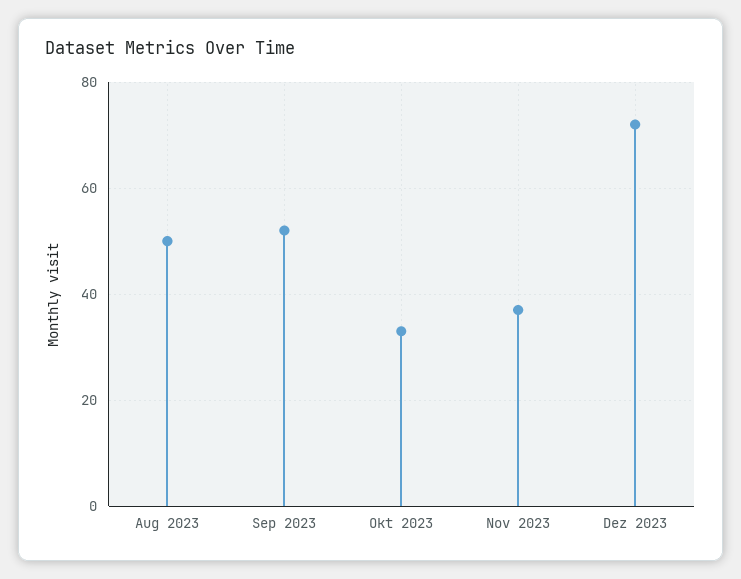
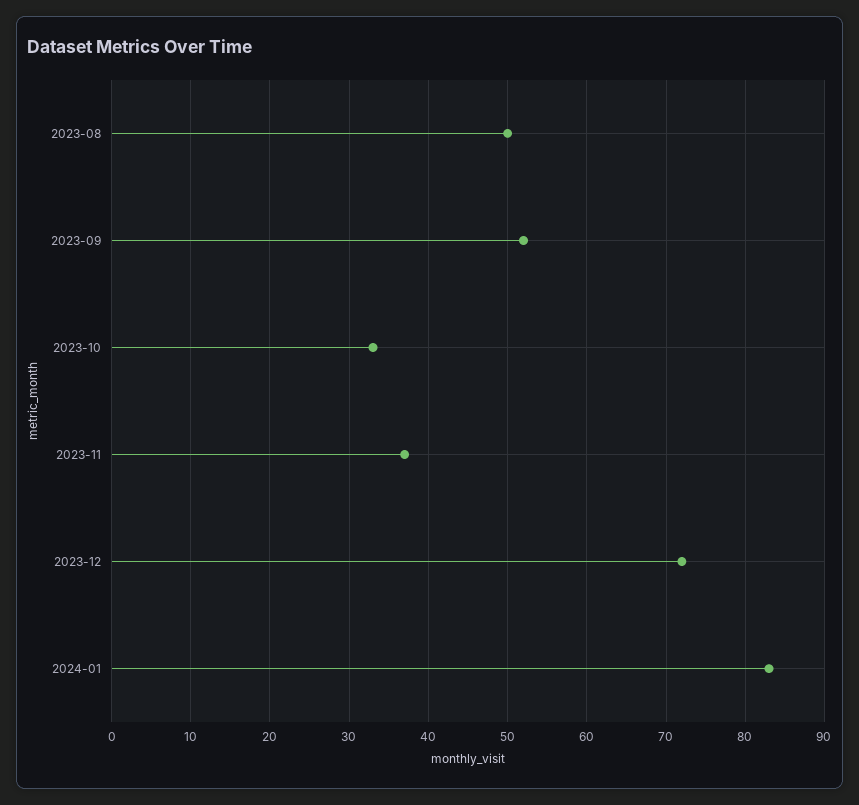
2024-01: none -> 83

